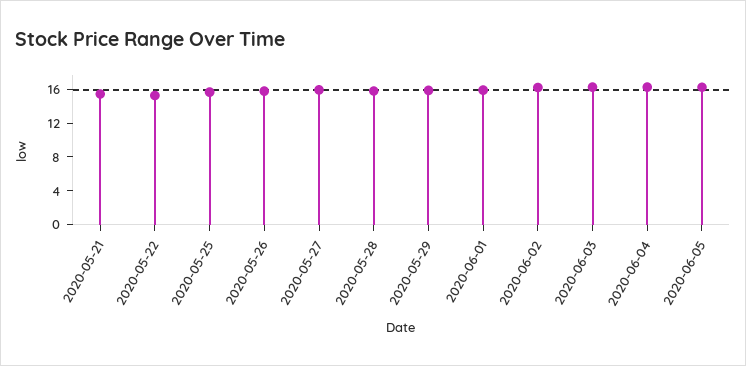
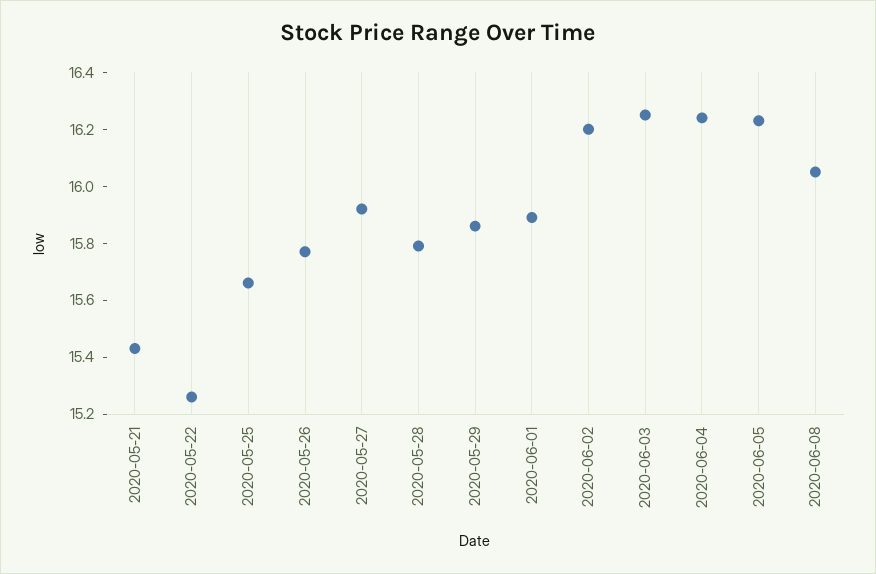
2020-06-08: none -> 16.05

